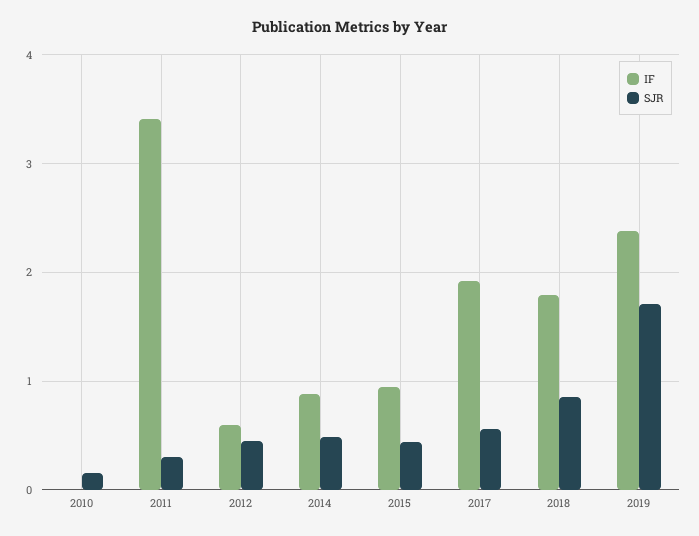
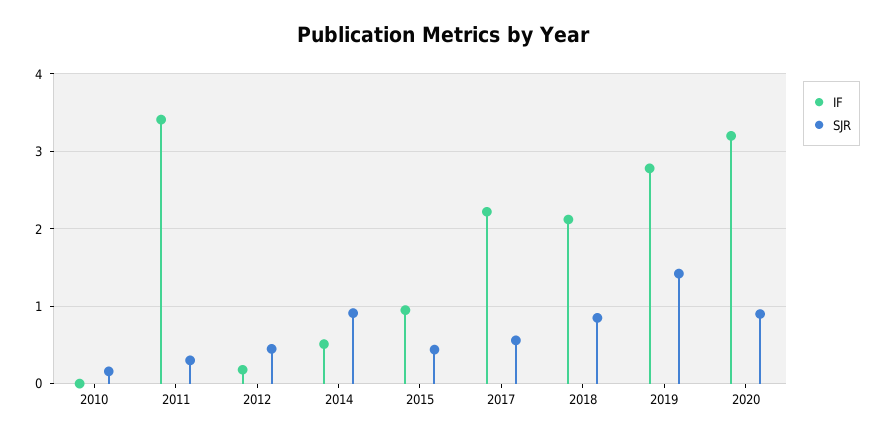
IF, 2012: 0.6 -> 0.2
IF, 2014: 0.9 -> 0.5
SJR, 2014: 0.5 -> 0.9
IF, 2017: 1.9 -> 2.2
IF, 2018: 1.8 -> 2.1
IF, 2019: 2.4 -> 2.8
SJR, 2019: 1.7 -> 1.4
IF, 2020: none -> 3.2
SJR, 2020: none -> 0.9

